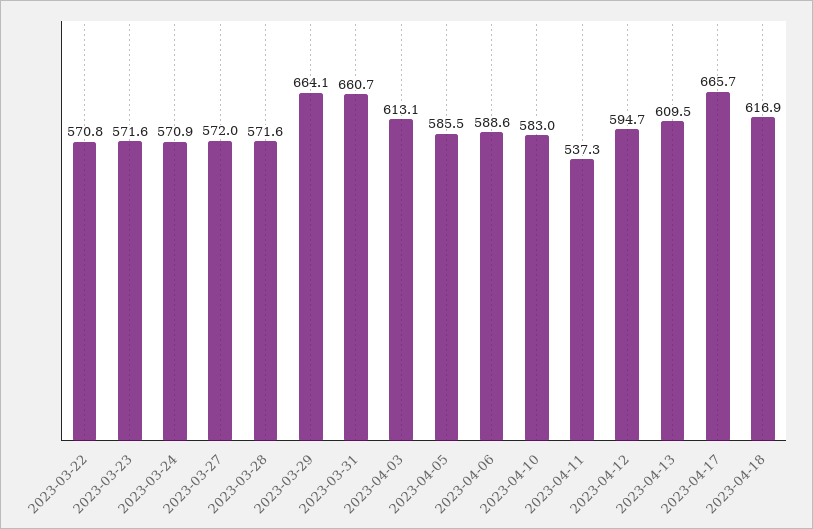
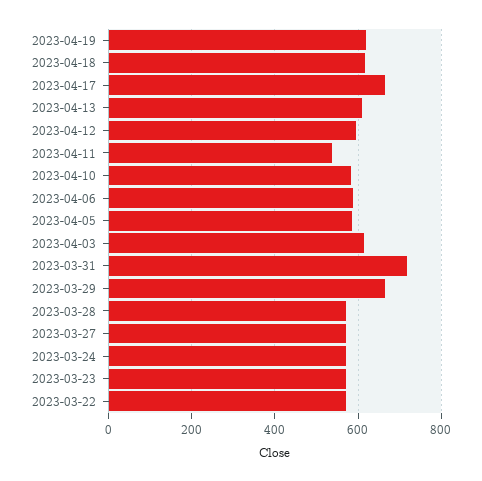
2023-03-31: 660.7 -> 720
2023-04-19: none -> 620

